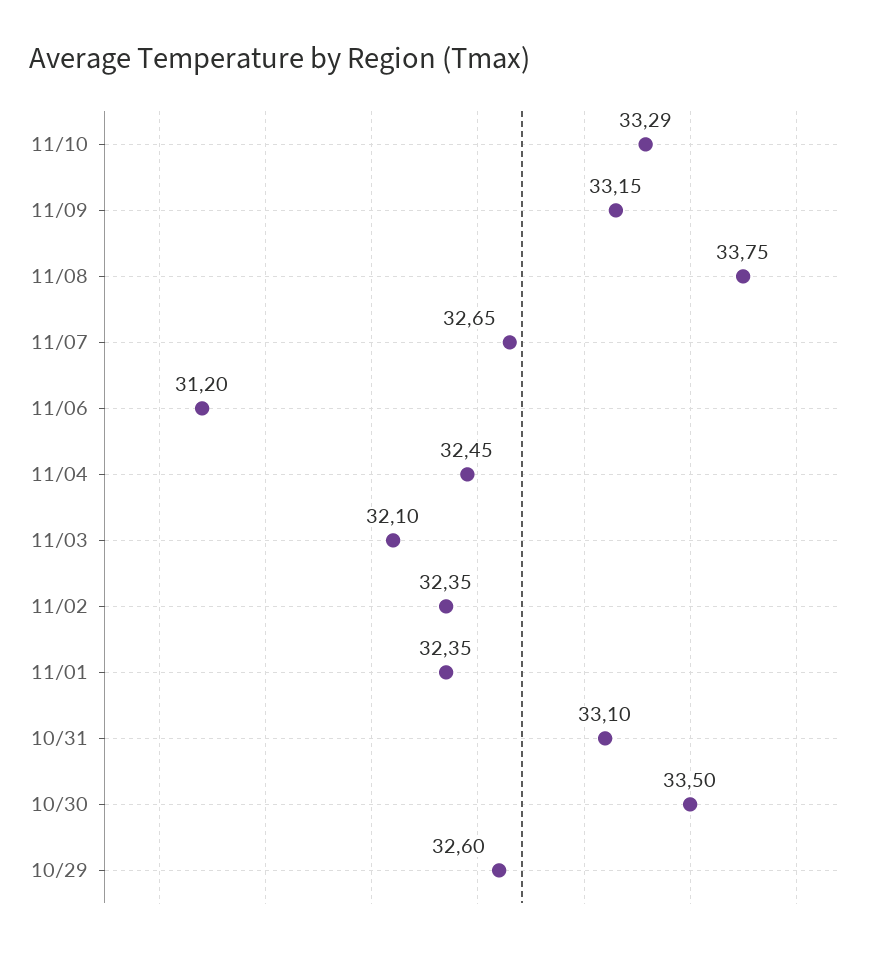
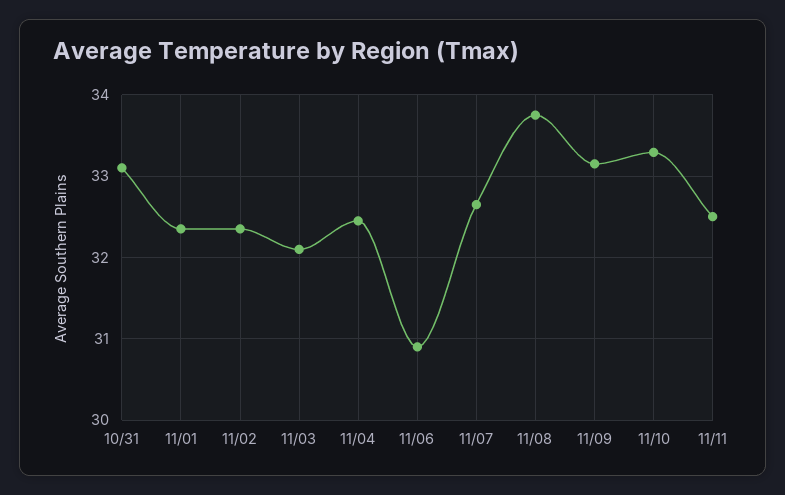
11/06: 31.2 -> 30.9
10/30: 33.5 -> none
10/29: 32.6 -> none
11/11: none -> 32.5

